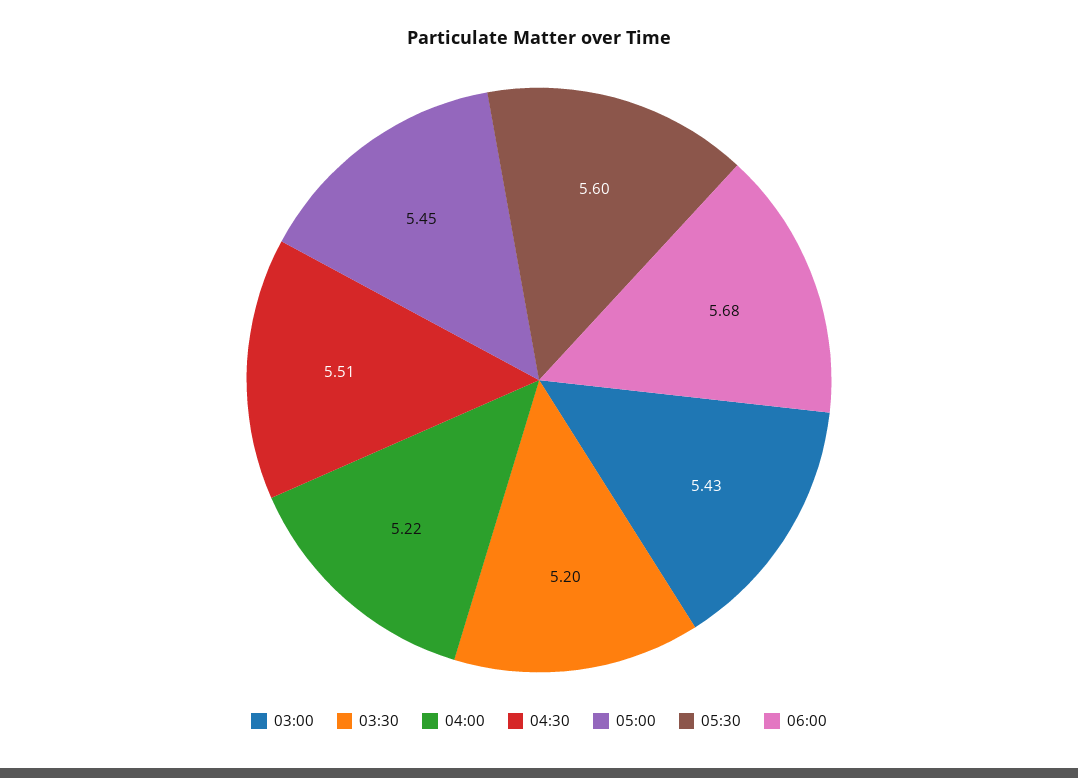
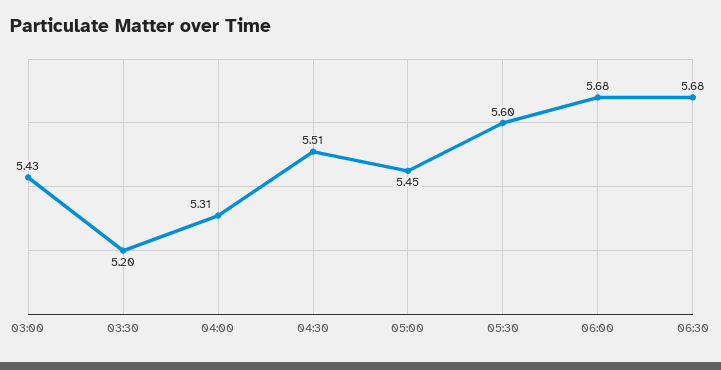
04:00: 5.22 -> 5.31
06:30: none -> 5.68

